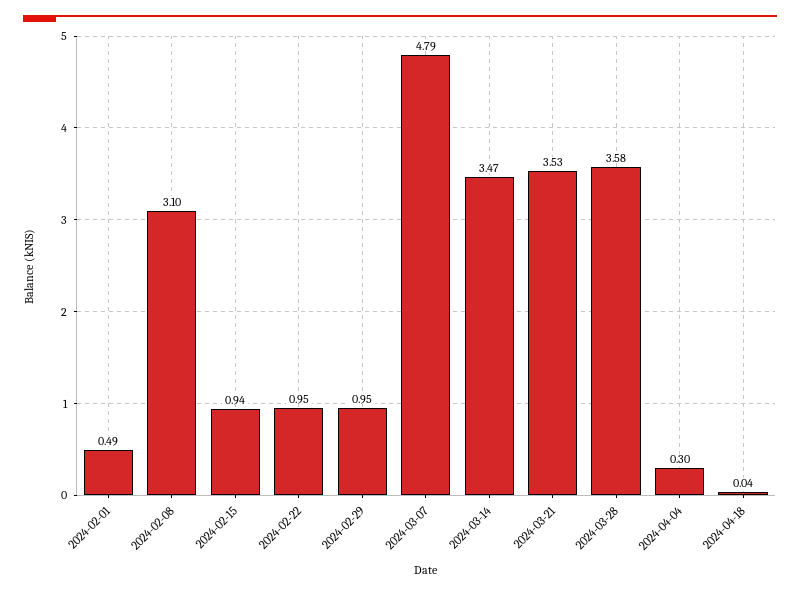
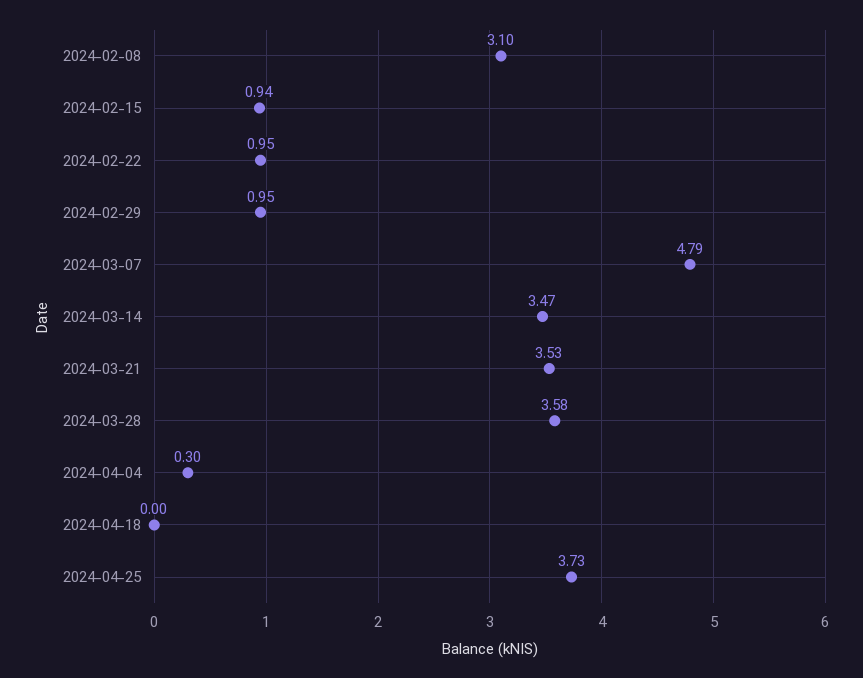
2024-02-01: 0.49 -> none
2024-04-18: 0.04 -> 0
2024-04-25: none -> 3.73

